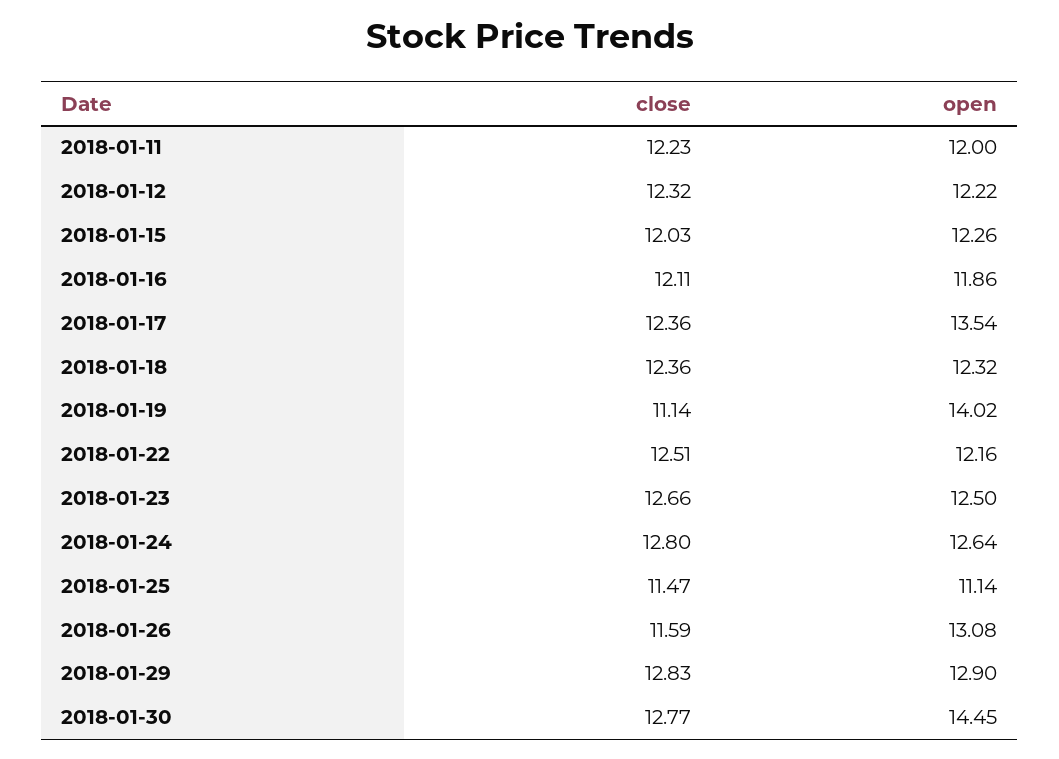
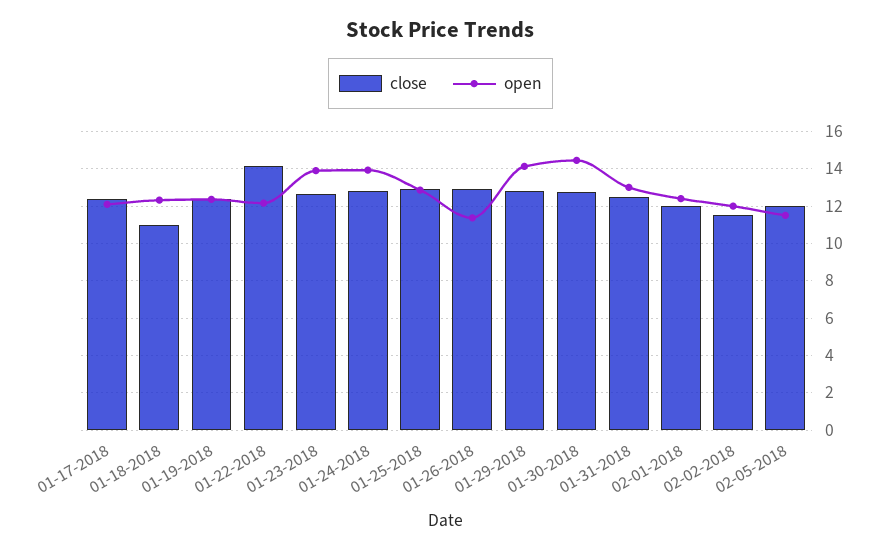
close, 2018-01-11: 12.23 -> none
open, 2018-01-11: 12 -> none
close, 2018-01-12: 12.32 -> none
open, 2018-01-12: 12.22 -> none
close, 2018-01-15: 12.03 -> none
open, 2018-01-15: 12.26 -> none
close, 2018-01-16: 12.11 -> none
open, 2018-01-16: 11.86 -> none
open, 2018-01-17: 13.54 -> 12
close, 2018-01-18: 12.36 -> 11
close, 2018-01-19: 11.14 -> 12.5
open, 2018-01-19: 14.02 -> 12.5
close, 2018-01-22: 12.51 -> 14
open, 2018-01-23: 12.5 -> 14
open, 2018-01-24: 12.64 -> 14
close, 2018-01-25: 11.47 -> 13
open, 2018-01-25: 11.14 -> 13
close, 2018-01-26: 11.59 -> 13
open, 2018-01-26: 13.08 -> 11.5
open, 2018-01-29: 12.9 -> 14
close, 01-31-2018: none -> 12.5
open, 01-31-2018: none -> 13
close, 02-01-2018: none -> 12
open, 02-01-2018: none -> 12.5
close, 02-02-2018: none -> 11.5
open, 02-02-2018: none -> 12
close, 02-05-2018: none -> 12
open, 02-05-2018: none -> 11.5

